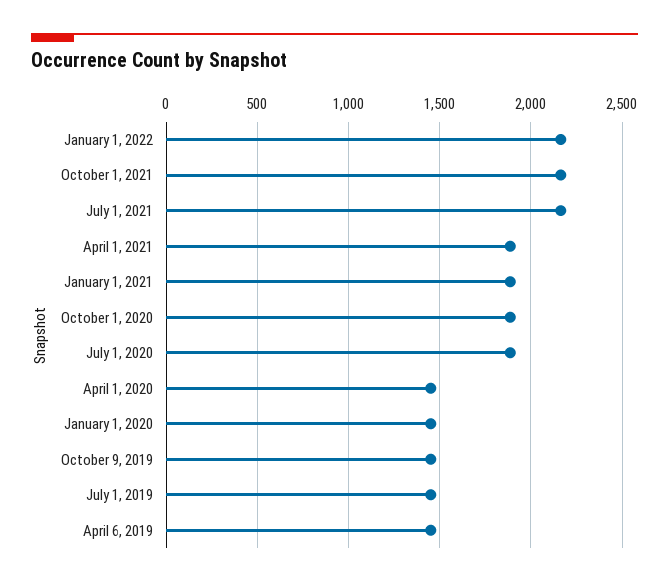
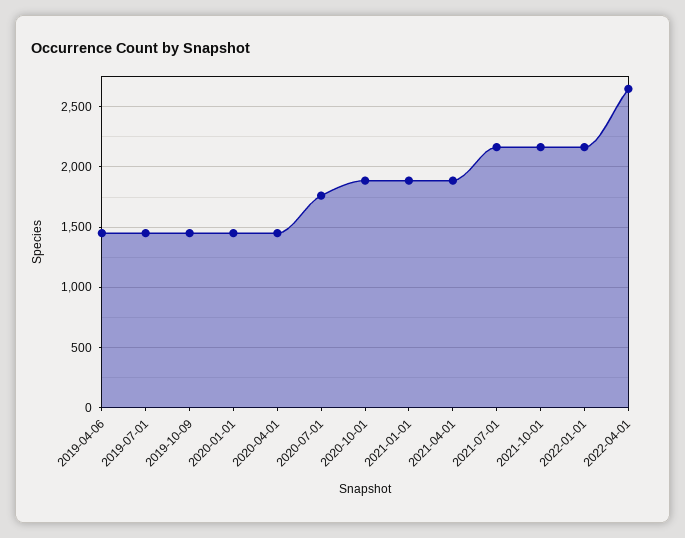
July 1, 2020: 1900 -> 1750
2022-04-01: none -> 2650

